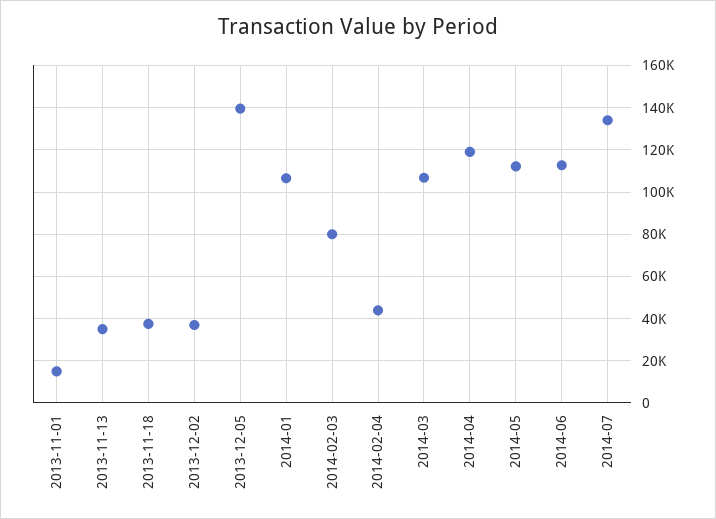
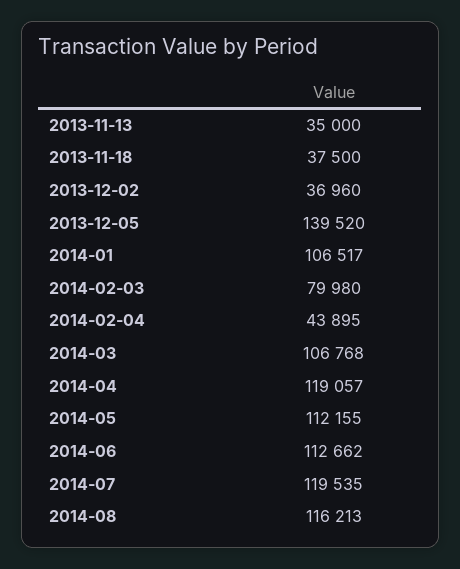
2013-11-01: 15000 -> none
2014-07: 135000 -> 119535
2014-08: none -> 116213

